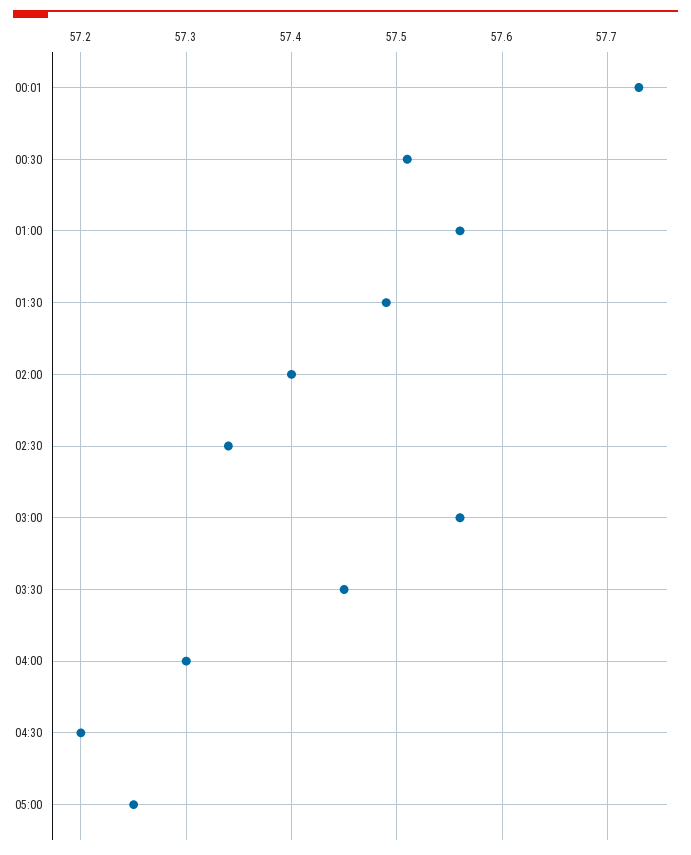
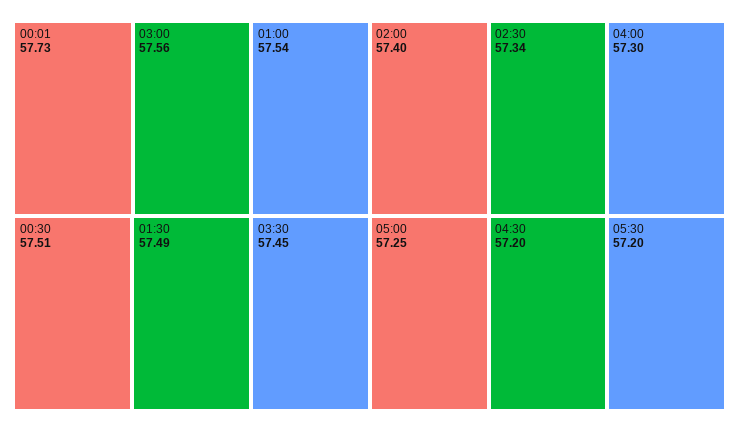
01:00: 57.56 -> 57.54
05:30: none -> 57.2

